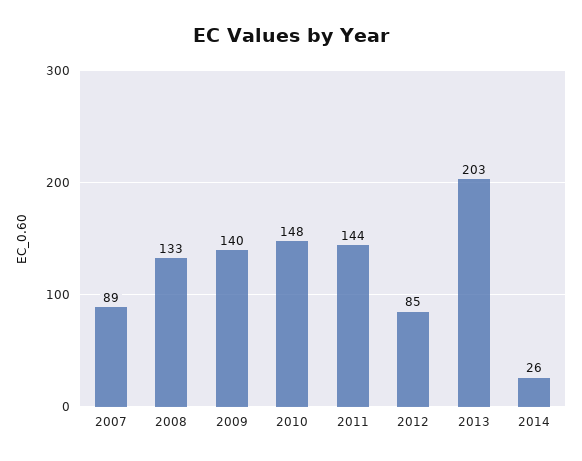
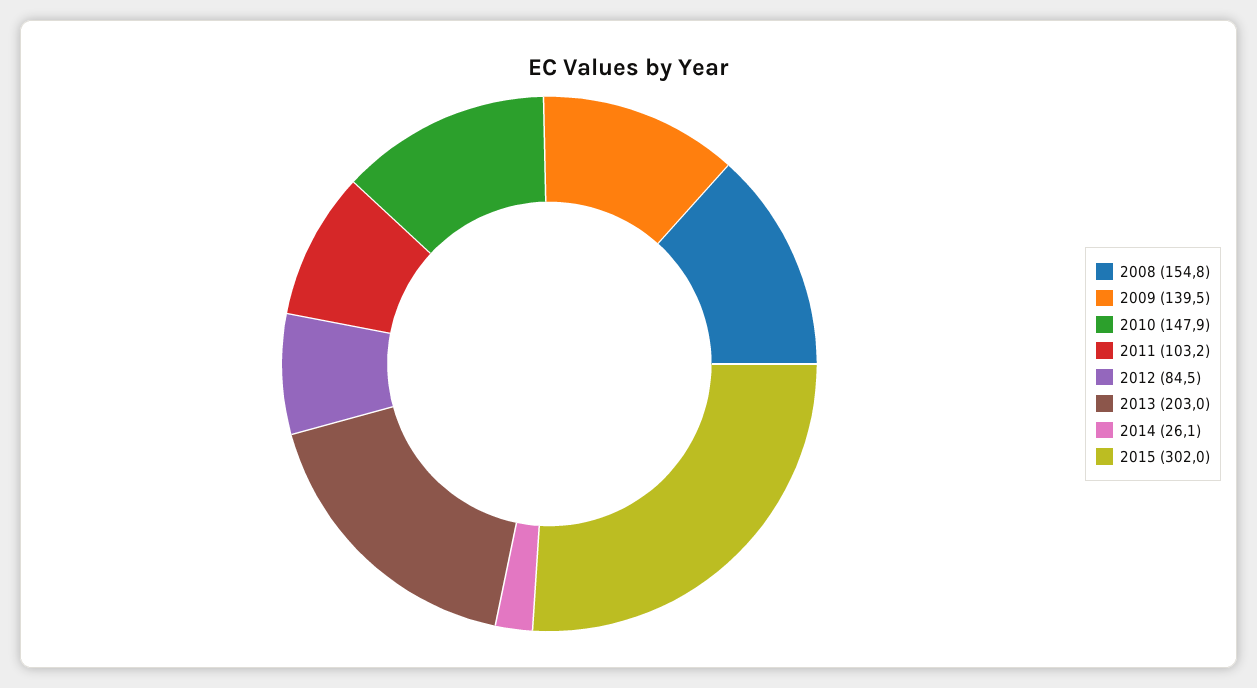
2007: 89 -> none
2008: 133 -> 154.8
2011: 144 -> 103.2
2015: none -> 302

